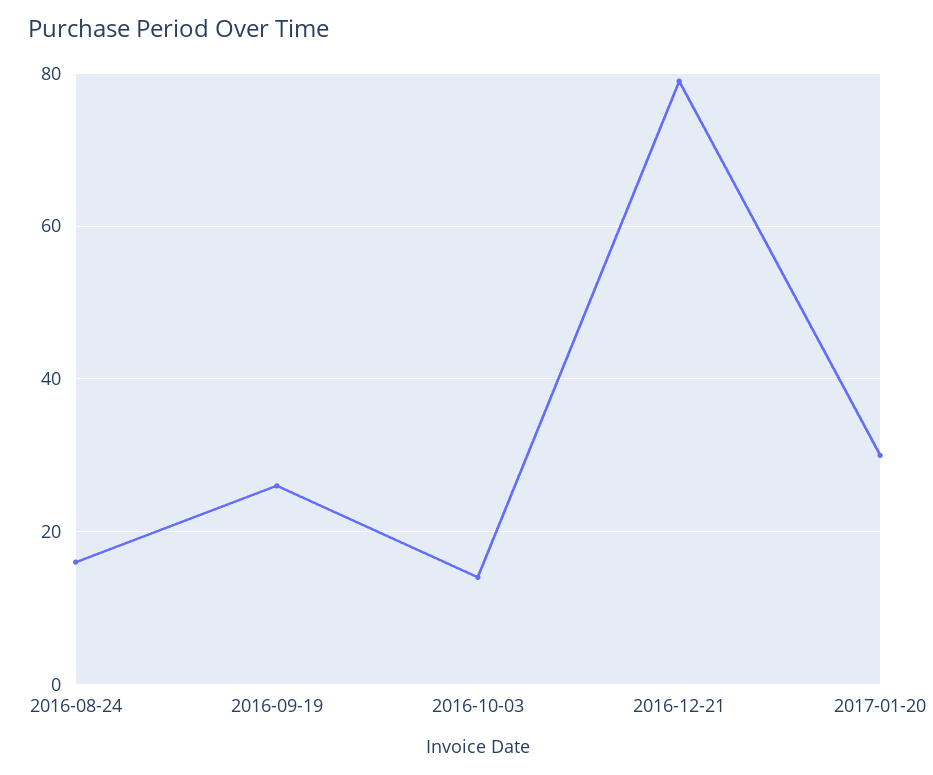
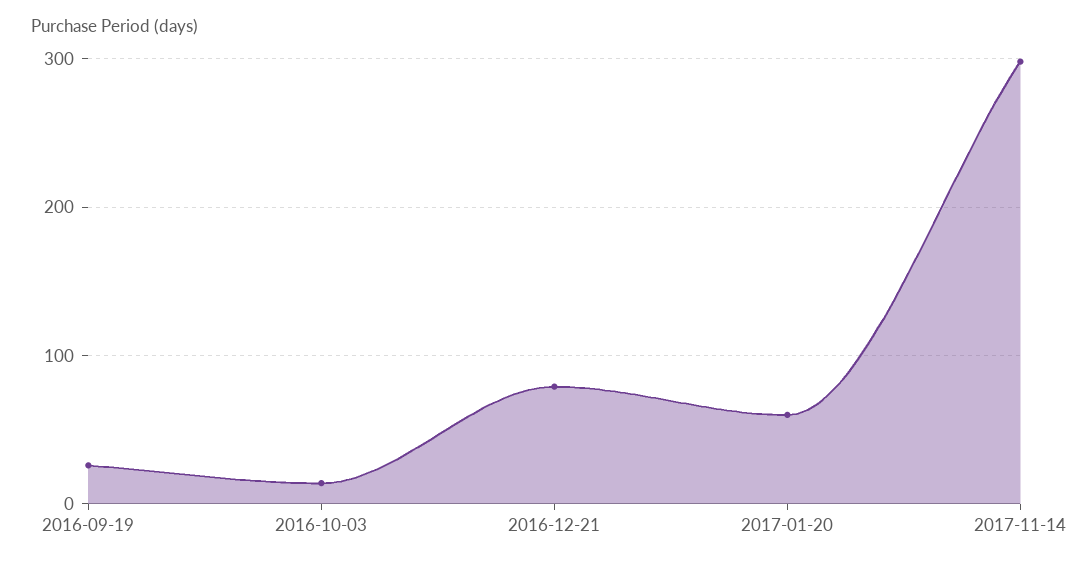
2016-08-24: 15 -> none
2017-01-20: 30 -> 60
2017-11-14: none -> 300

